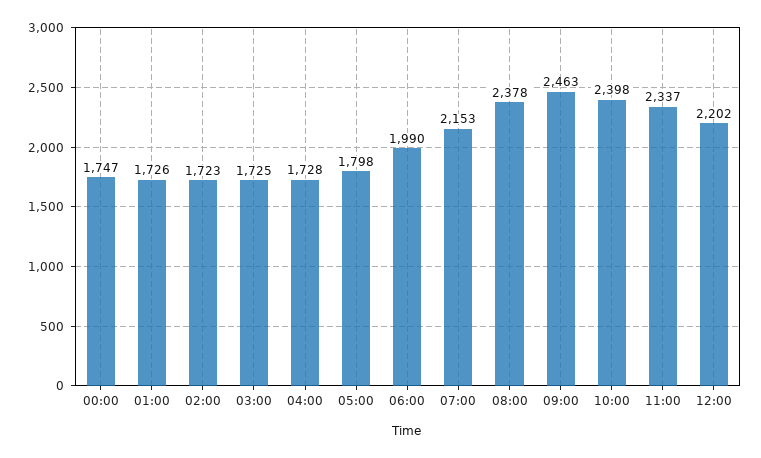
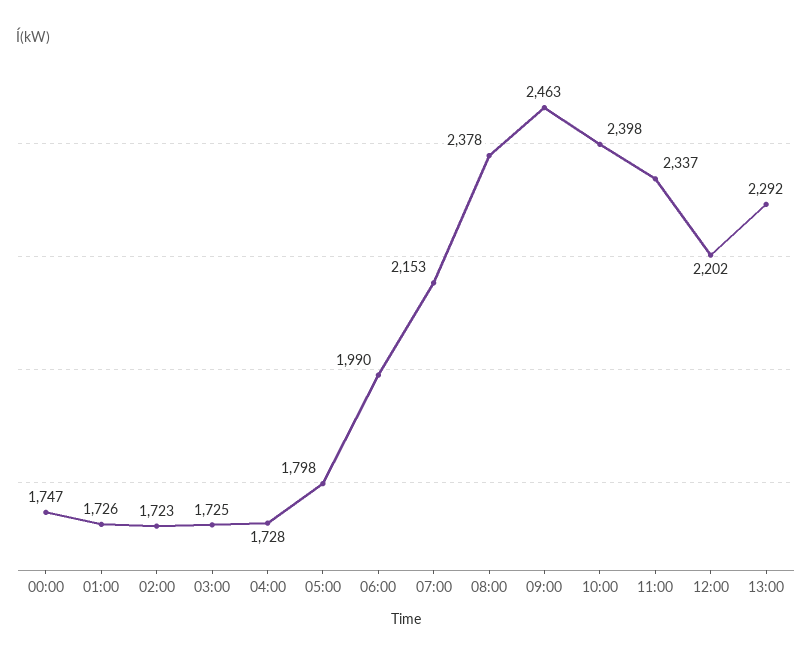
13:00: none -> 2292

